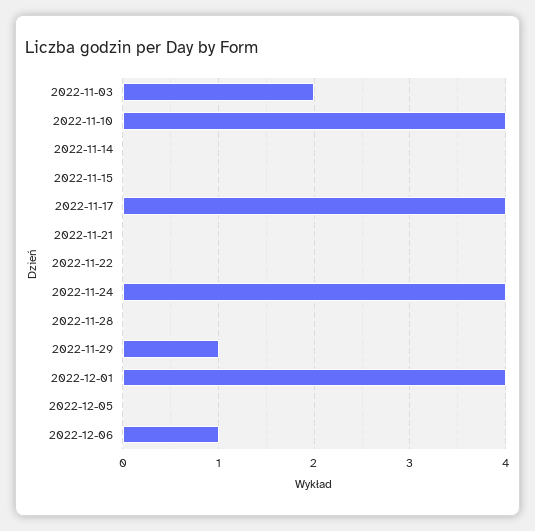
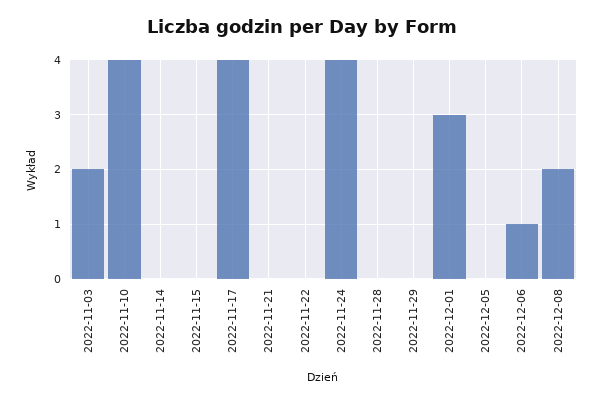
2022-11-29: 1 -> 0
2022-12-01: 4 -> 3
2022-12-08: none -> 2

